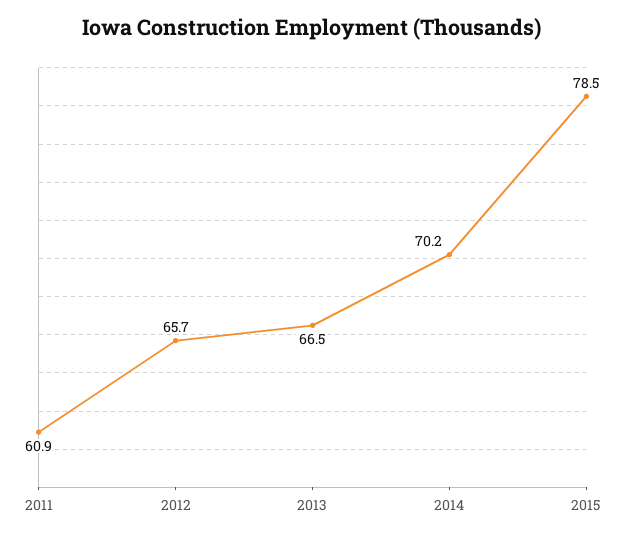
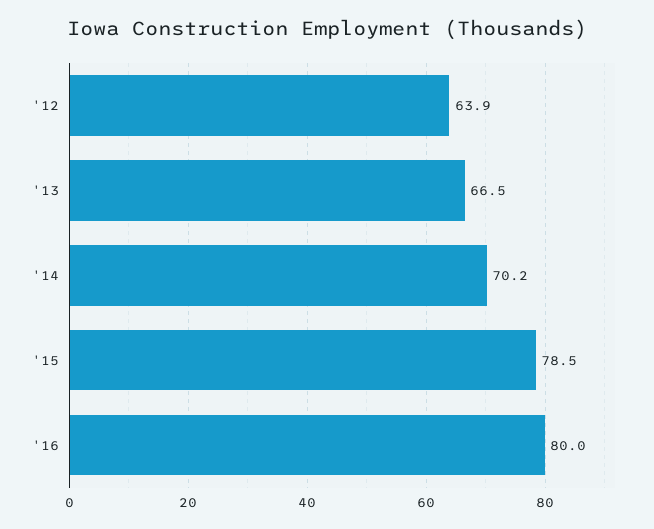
2011: 60.9 -> none
2012: 65.7 -> 63.9
'16: none -> 80

